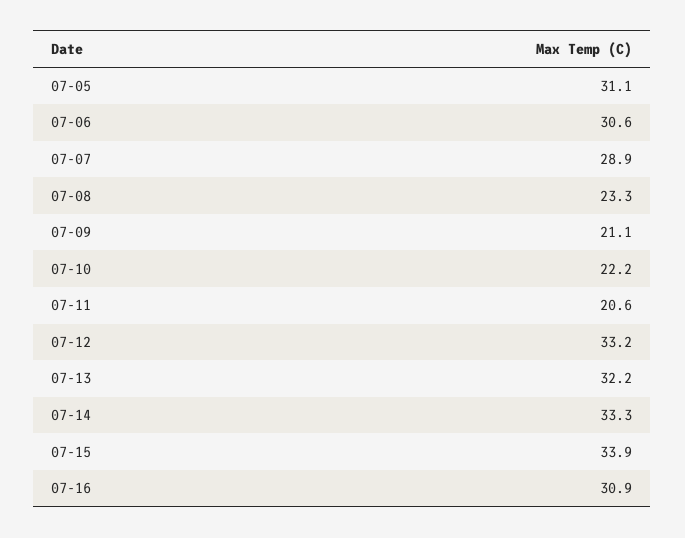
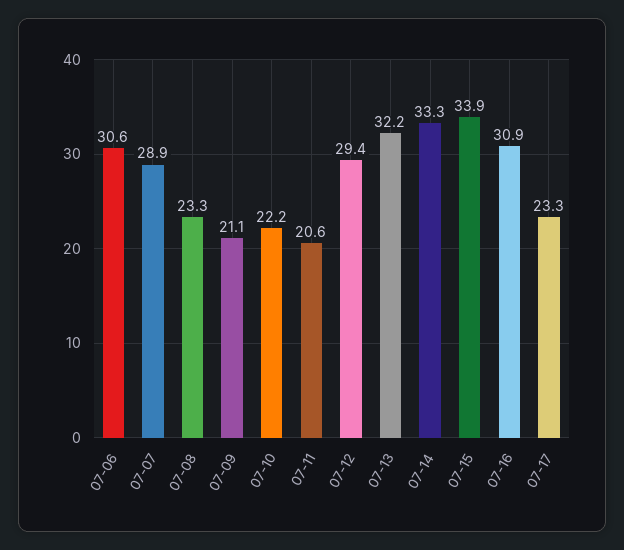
07-05: 31.1 -> none
07-12: 33.2 -> 29.4
07-17: none -> 23.3

